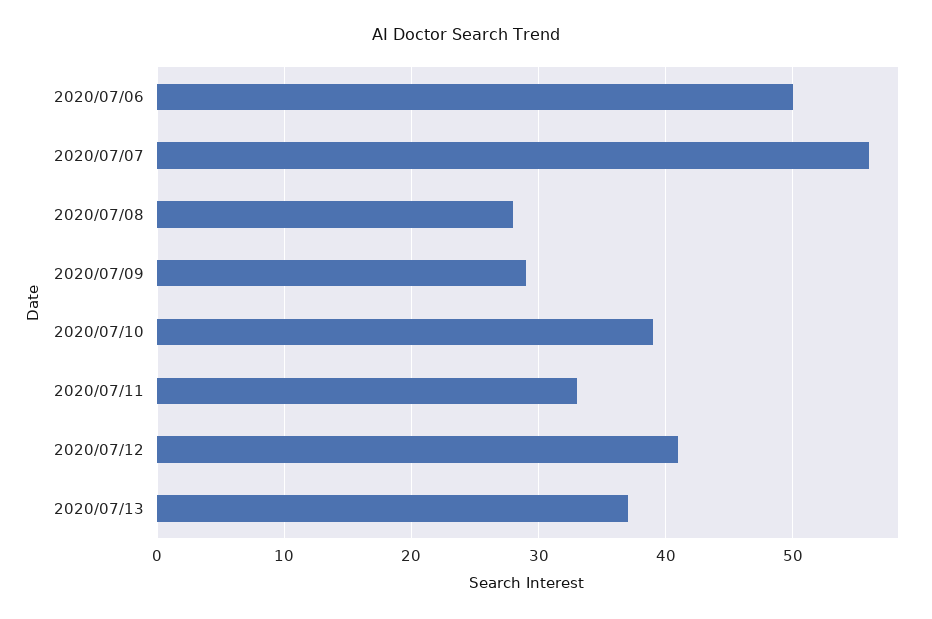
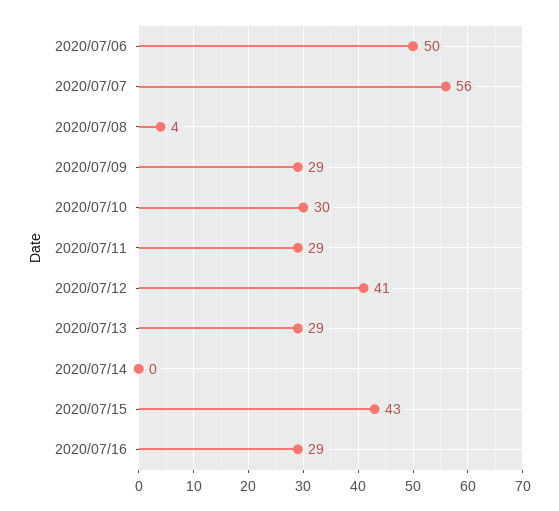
2020/07/08: 28 -> 4
2020/07/10: 39 -> 30
2020/07/11: 33 -> 29
2020/07/13: 37 -> 29
2020/07/14: none -> 0
2020/07/15: none -> 43
2020/07/16: none -> 29

